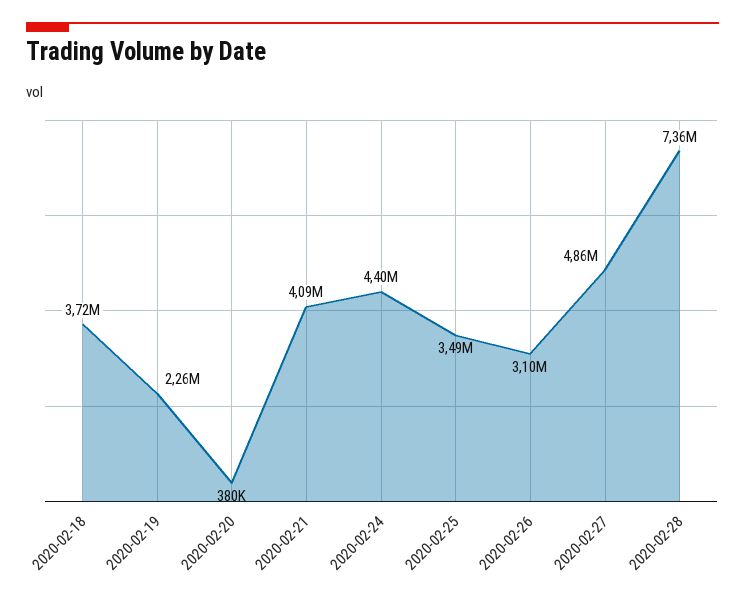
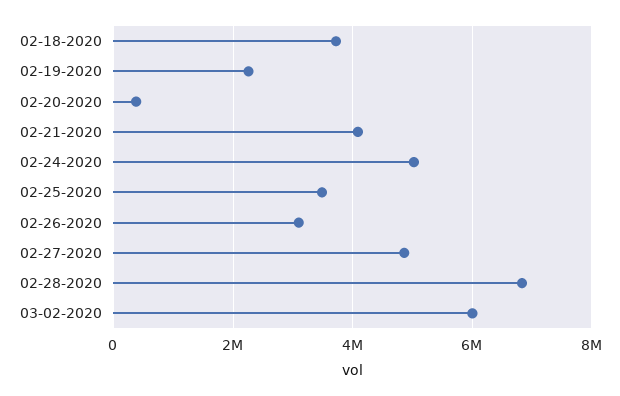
2020-02-24: 4400000 -> 5000000
2020-02-28: 7360000 -> 6800000
03-02-2020: none -> 6000000

